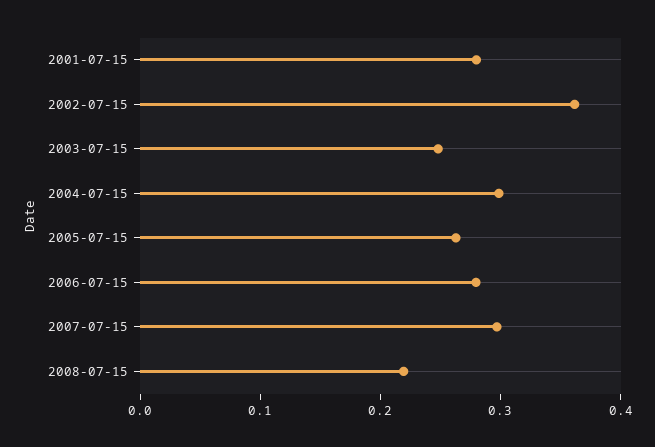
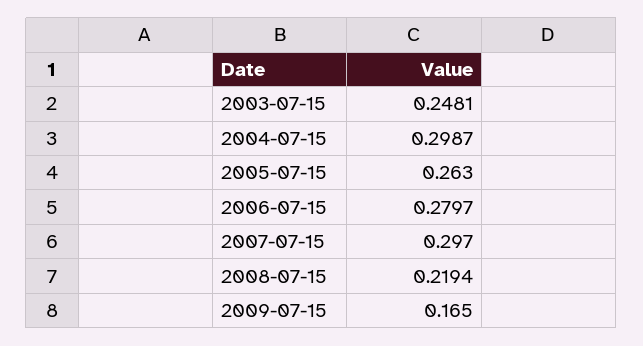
2001-07-15: 0.28 -> none
2002-07-15: 0.36 -> none
2009-07-15: none -> 0.165

